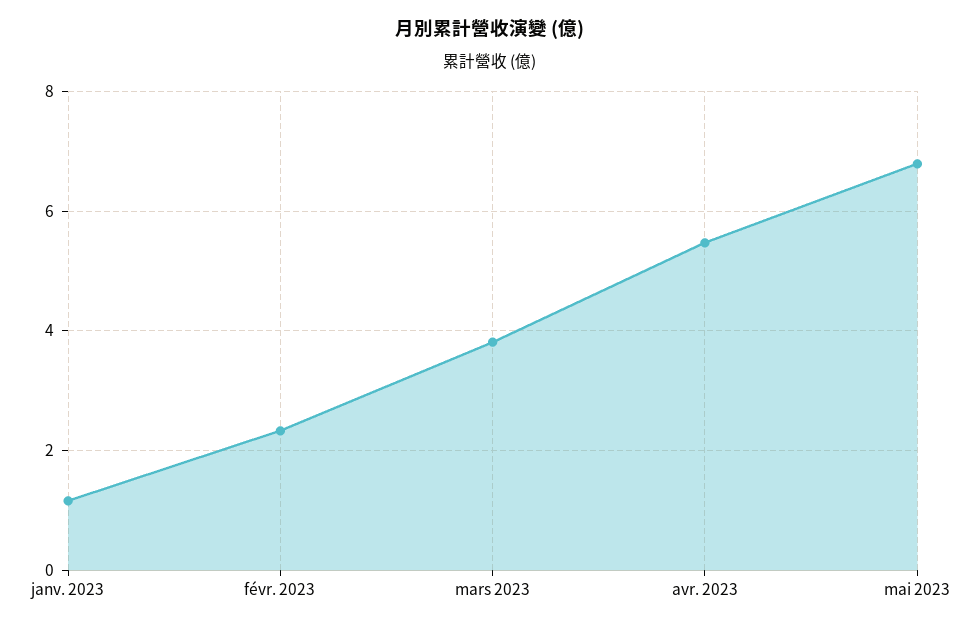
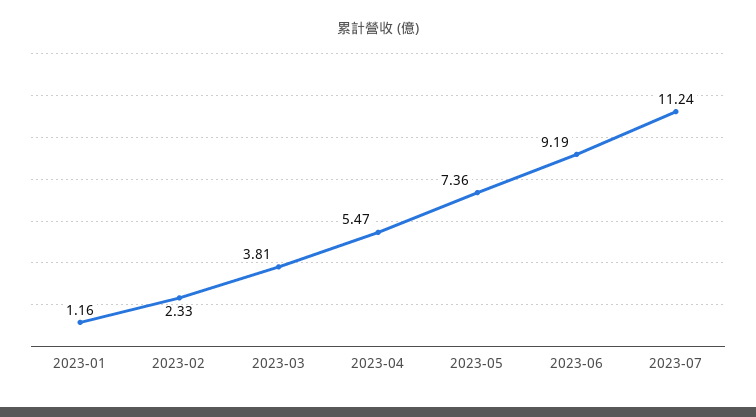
mai 2023: 6.8 -> 7.36
2023-06: none -> 9.19
2023-07: none -> 11.24

